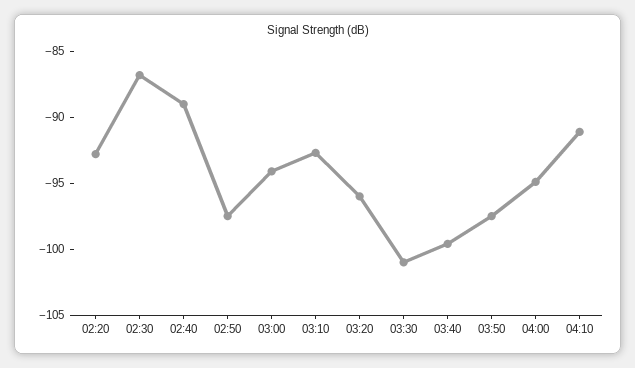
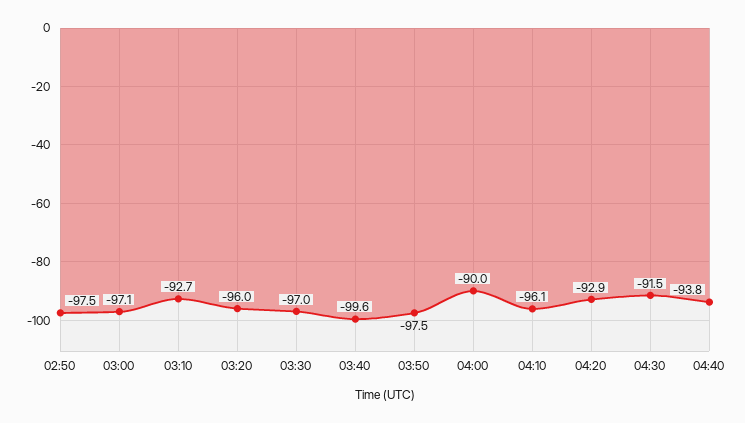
02:20: -93 -> none
02:30: -87 -> none
02:40: -89 -> none
03:00: -94 -> -97.1
03:30: -101 -> -97
04:00: -95 -> -90
04:10: -91 -> -96.1
04:20: none -> -92.9
04:30: none -> -91.5
04:40: none -> -93.8

